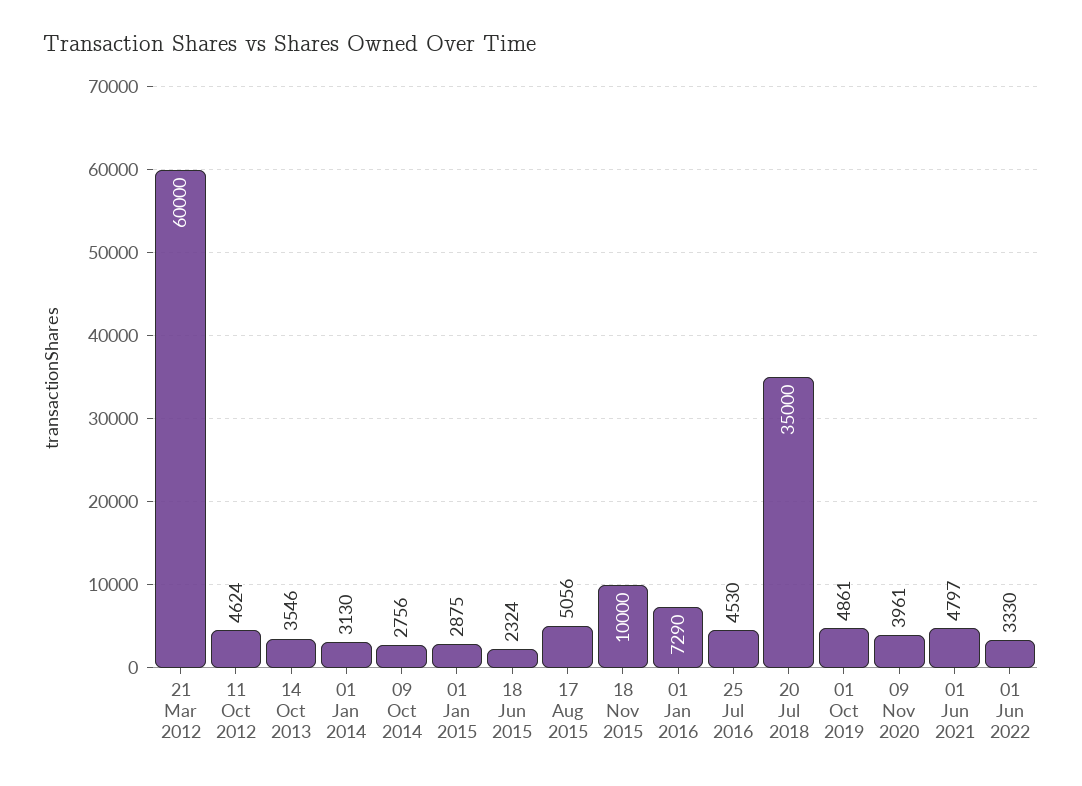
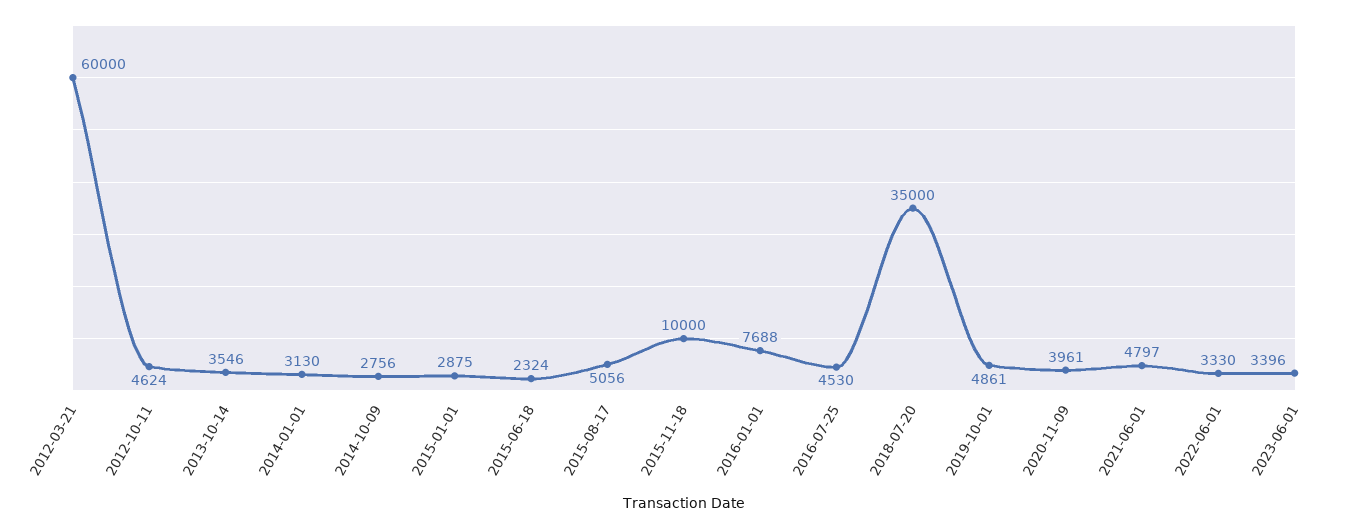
01 Jan 2016: 7290 -> 7688
2023-06-01: none -> 3396

